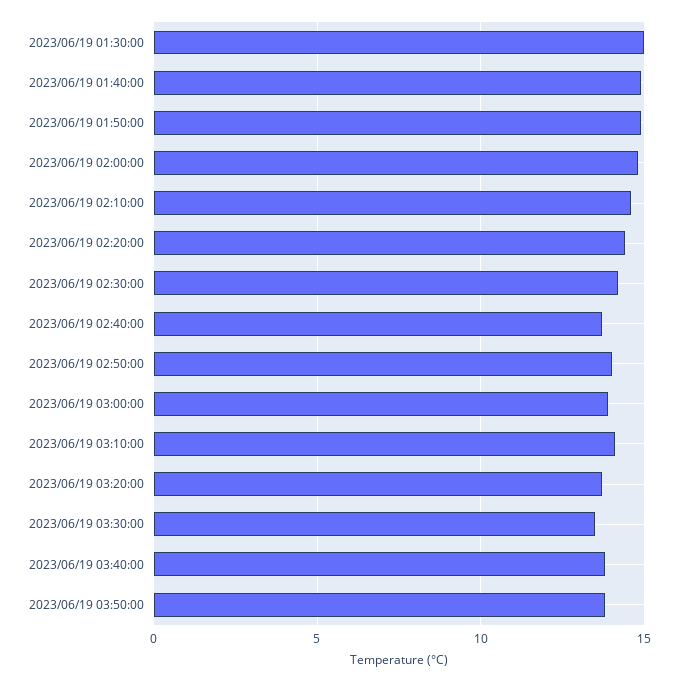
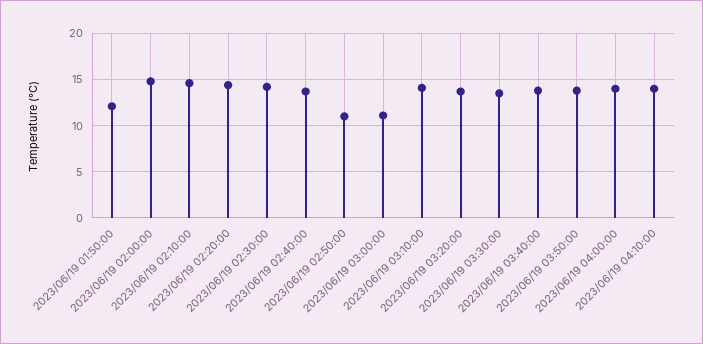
2023/06/19 01:30:00: 15 -> none
2023/06/19 01:40:00: 15 -> none
2023/06/19 01:50:00: 15 -> 12
2023/06/19 02:50:00: 14 -> 11
2023/06/19 03:00:00: 14 -> 11
2023/06/19 04:00:00: none -> 14
2023/06/19 04:10:00: none -> 14

